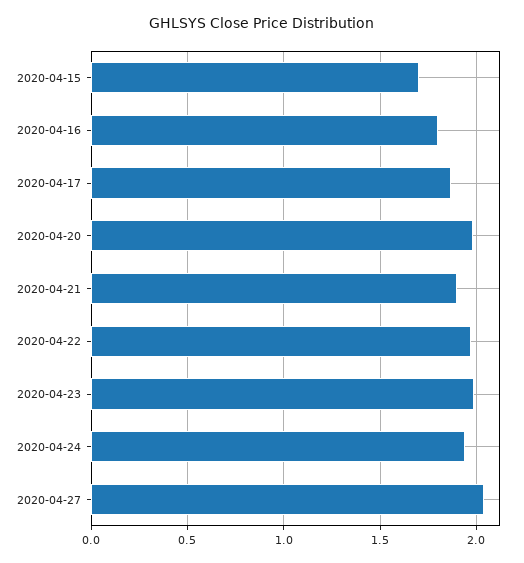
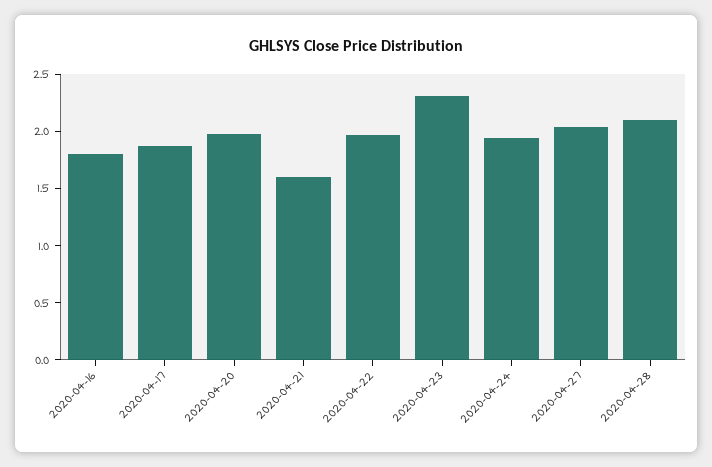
2020-04-15: 1.7 -> none
2020-04-21: 1.9 -> 1.6
2020-04-23: 2 -> 2.3
2020-04-28: none -> 2.1

